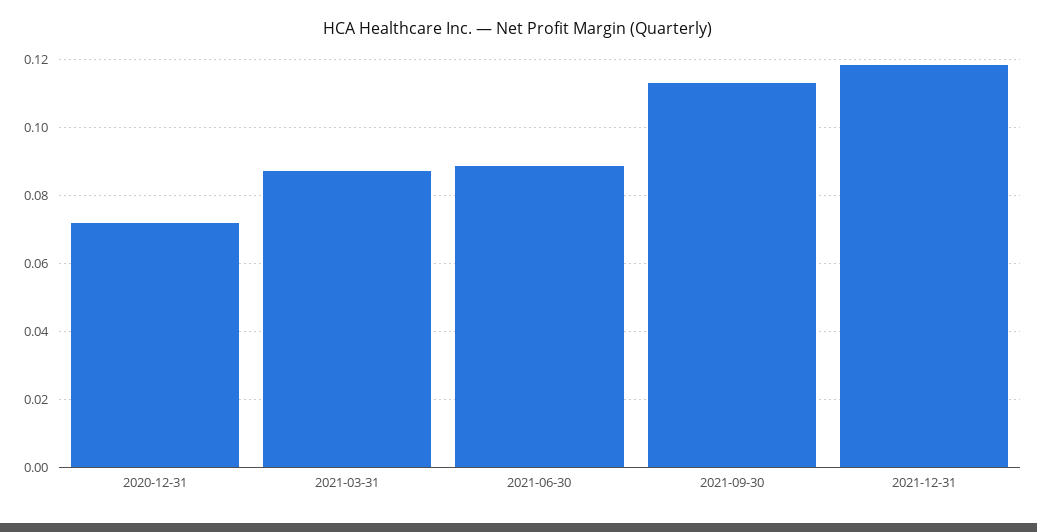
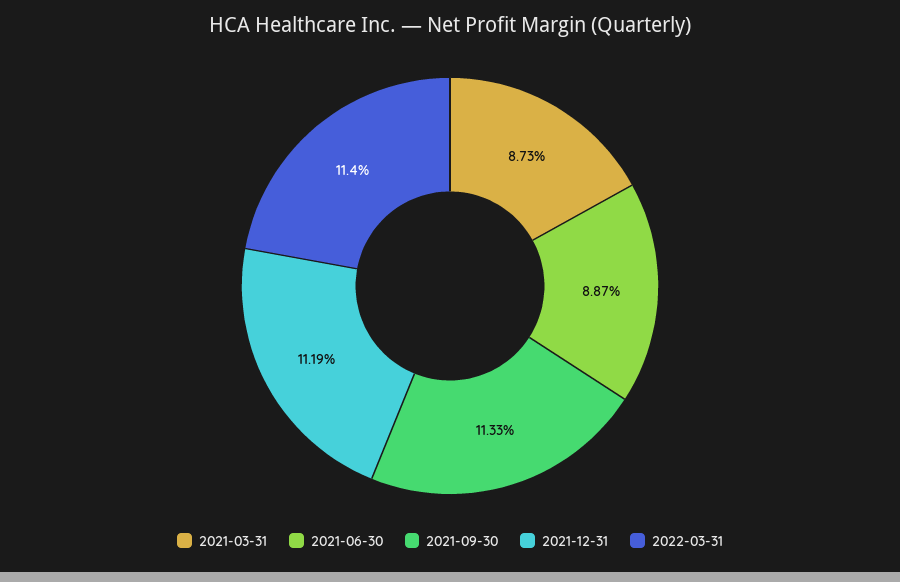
2020-12-31: 0.072 -> none
2021-12-31: 0.118 -> 0.1119
2022-03-31: none -> 0.114

